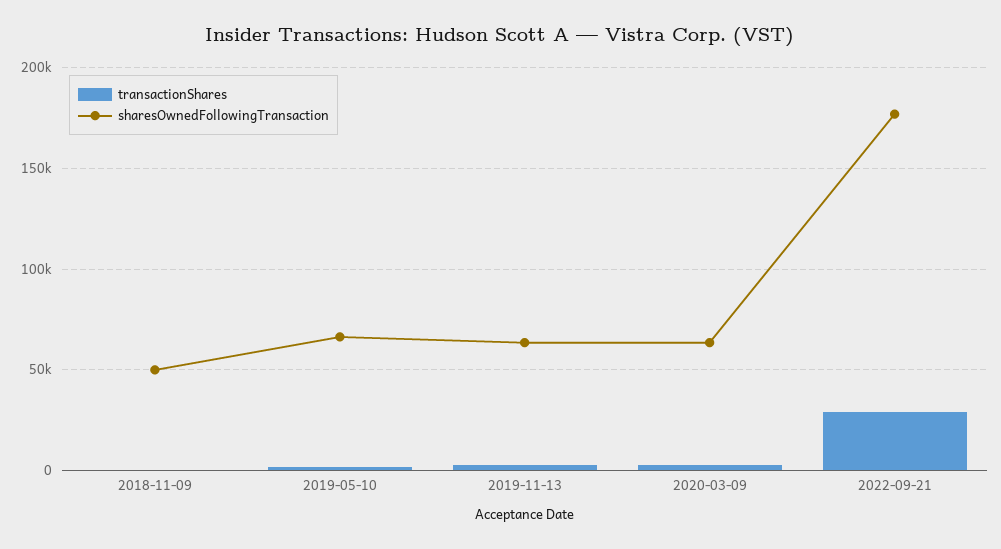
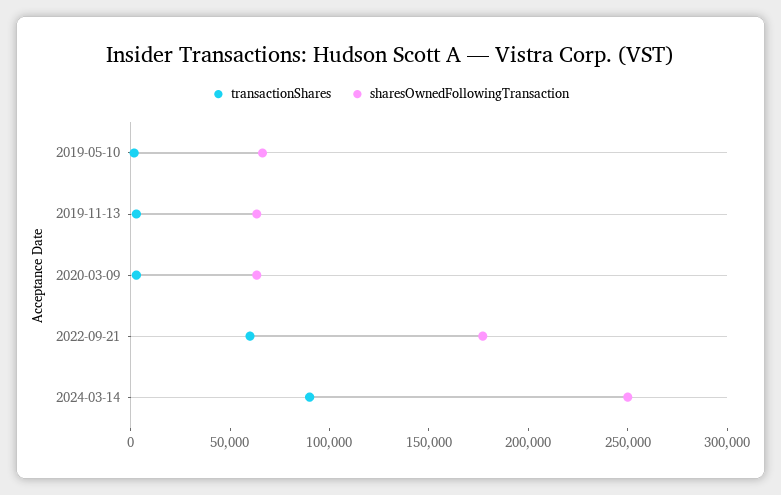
transactionShares, 2018-11-09: 0 -> none
sharesOwnedFollowingTransaction, 2018-11-09: 50000 -> none
transactionShares, 2022-09-21: 30000 -> 60000
transactionShares, 2024-03-14: none -> 90000
sharesOwnedFollowingTransaction, 2024-03-14: none -> 250000

